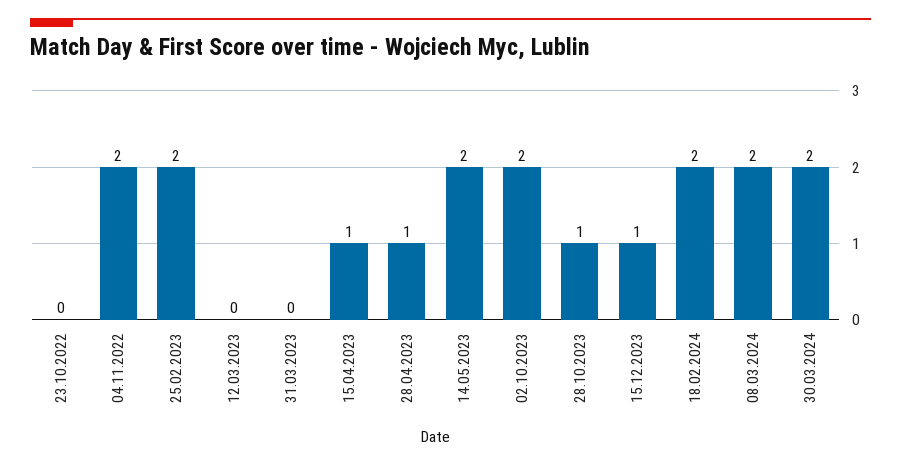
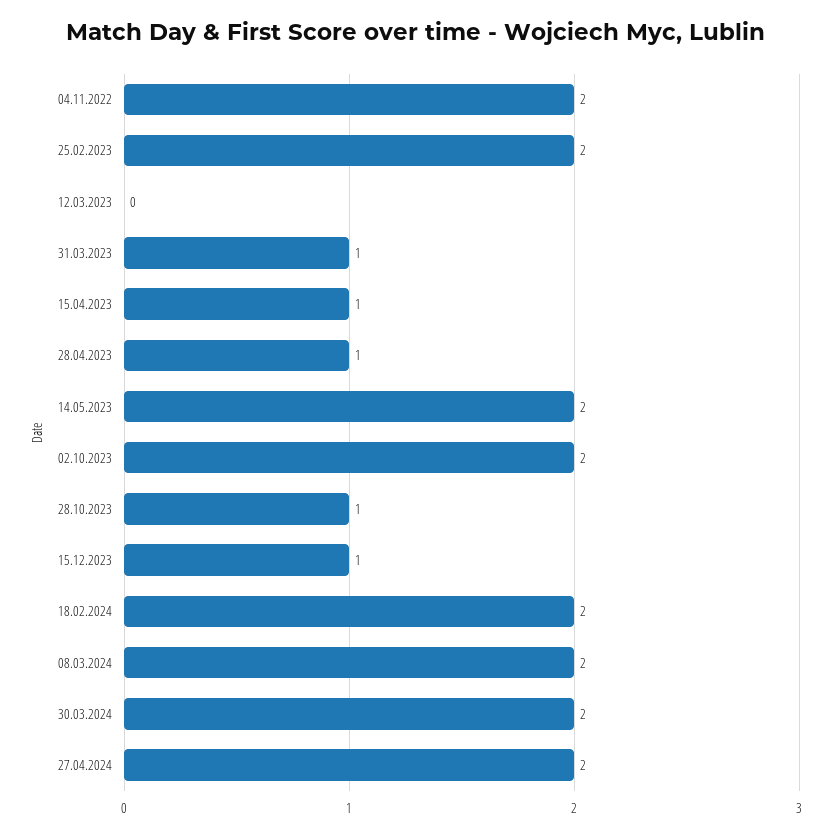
23.10.2022: 0 -> none
31.03.2023: 0 -> 1
27.04.2024: none -> 2

